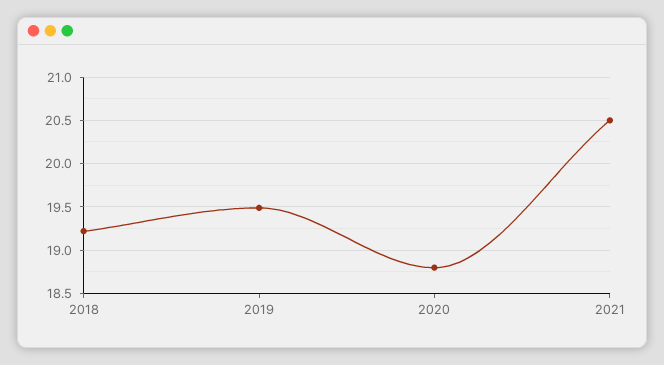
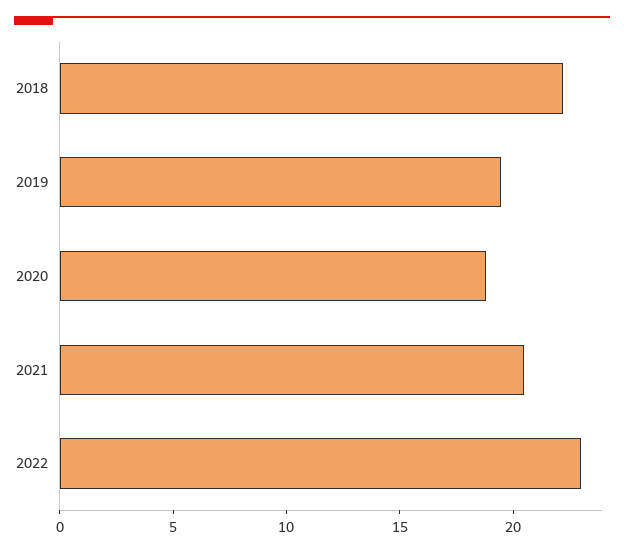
2018: 19.2 -> 22
2022: none -> 23

